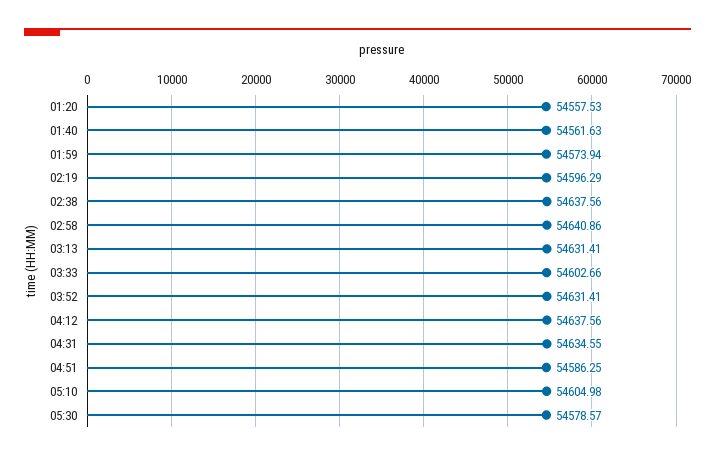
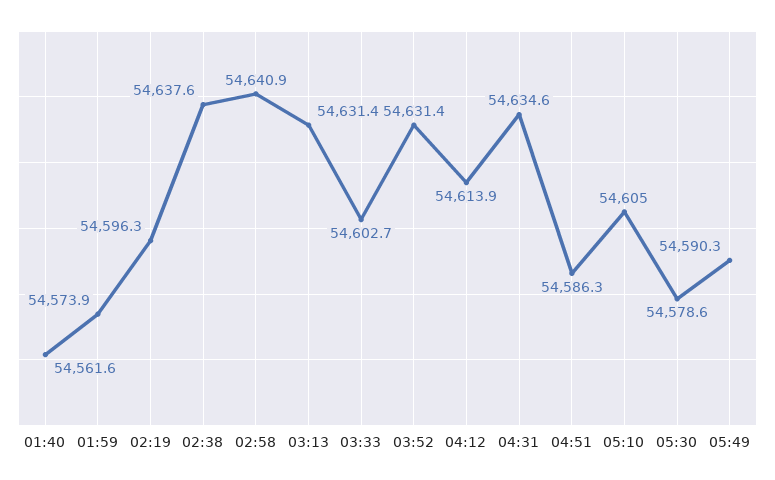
01:20: 54557.53 -> none
04:12: 54637.56 -> 54613.9
05:49: none -> 54590.3

